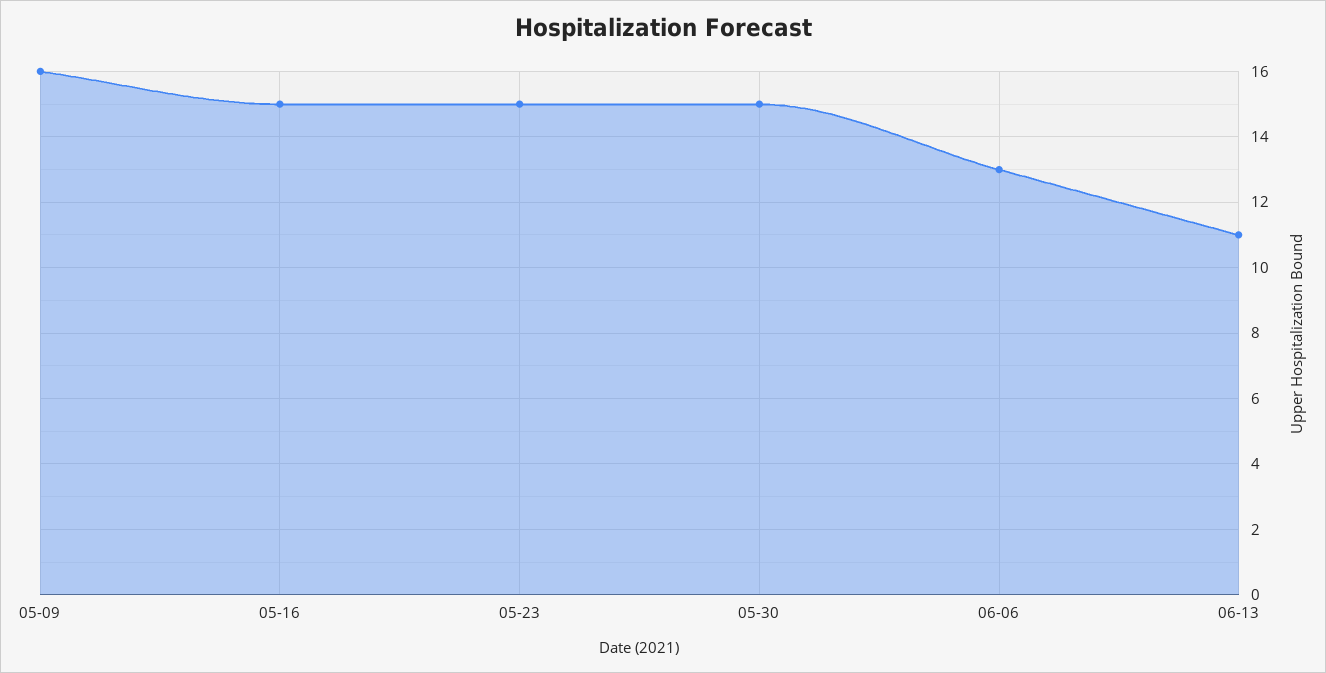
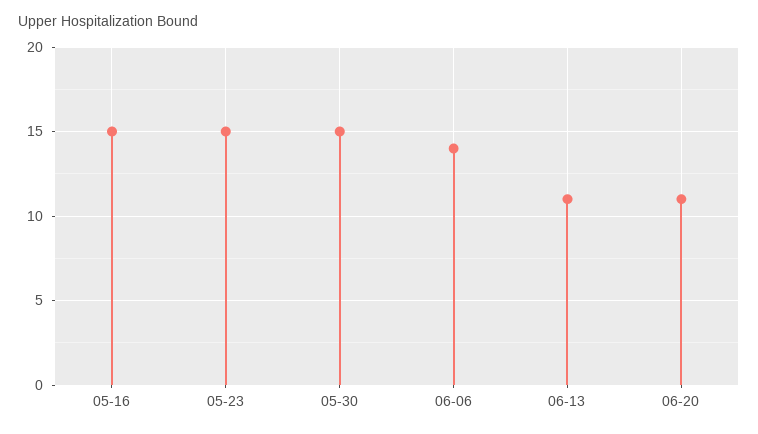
05-09: 16 -> none
06-06: 13 -> 14
06-20: none -> 11

